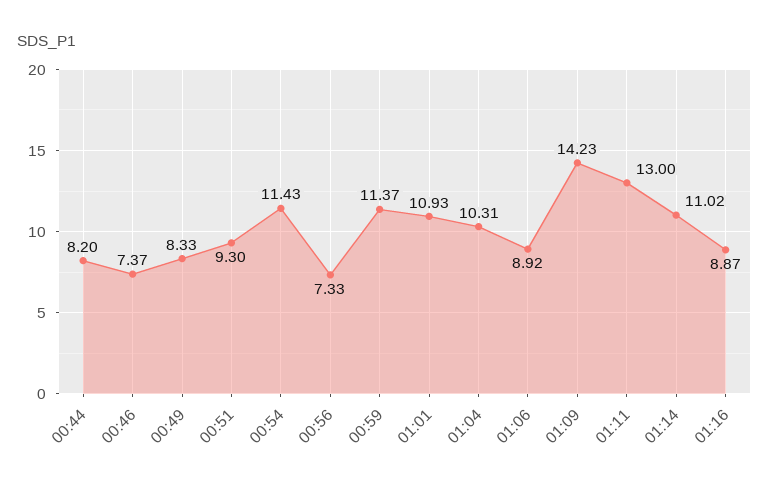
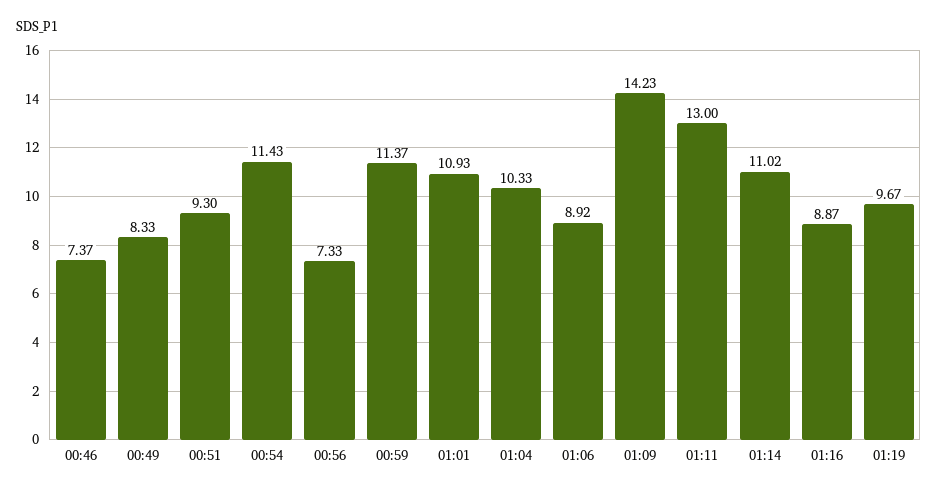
00:44: 8.2 -> none
01:04: 10.31 -> 10.33
01:19: none -> 9.67

